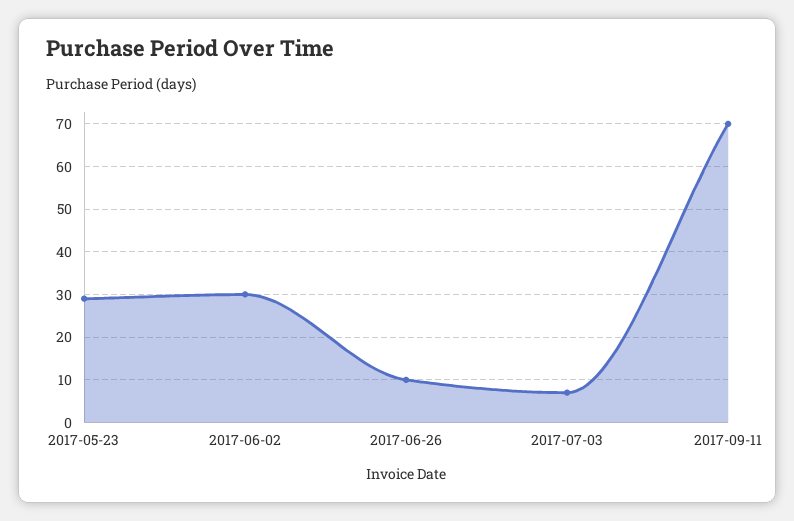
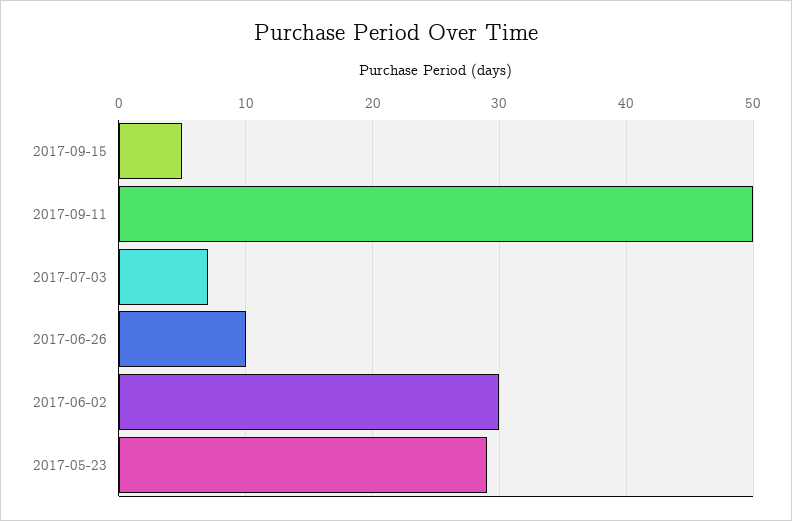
2017-09-11: 70 -> 50
2017-09-15: none -> 5

